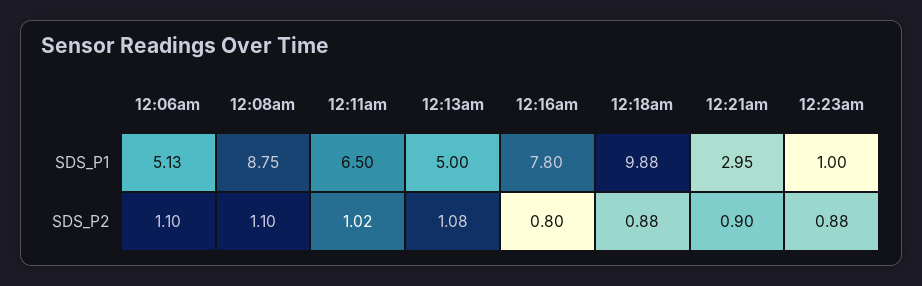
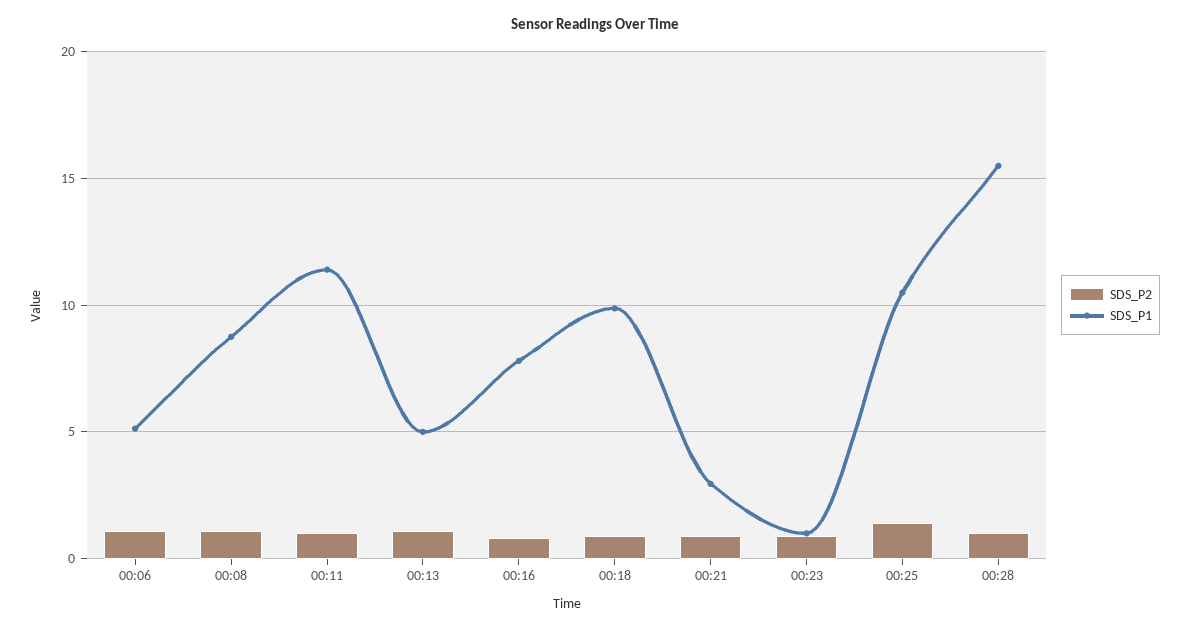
SDS_P1, 12:11am: 6.5 -> 11.5
SDS_P2, 00:25: none -> 1.5
SDS_P1, 00:25: none -> 10.5
SDS_P2, 00:28: none -> 1
SDS_P1, 00:28: none -> 15.5

